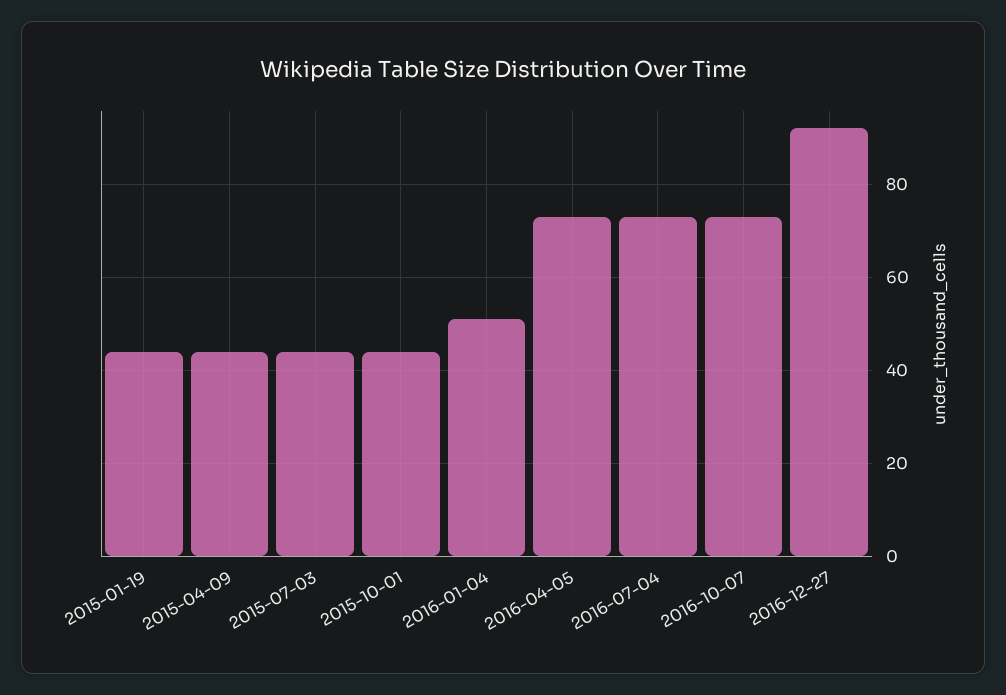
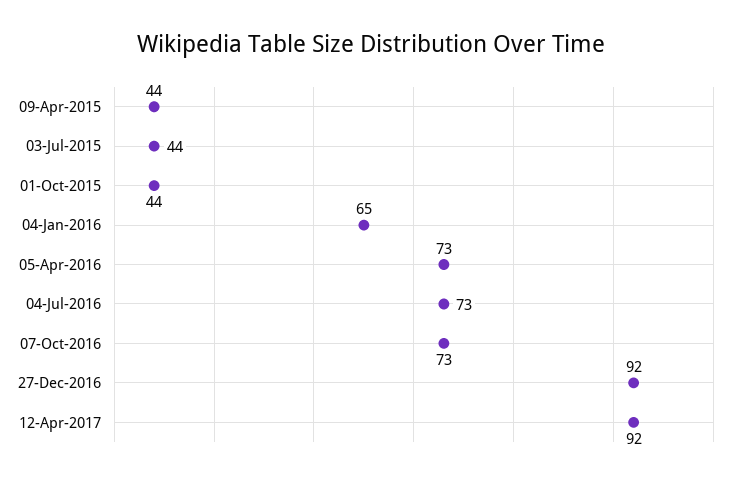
2015-01-19: 45 -> none
2016-01-04: 50 -> 65
12-Apr-2017: none -> 92

